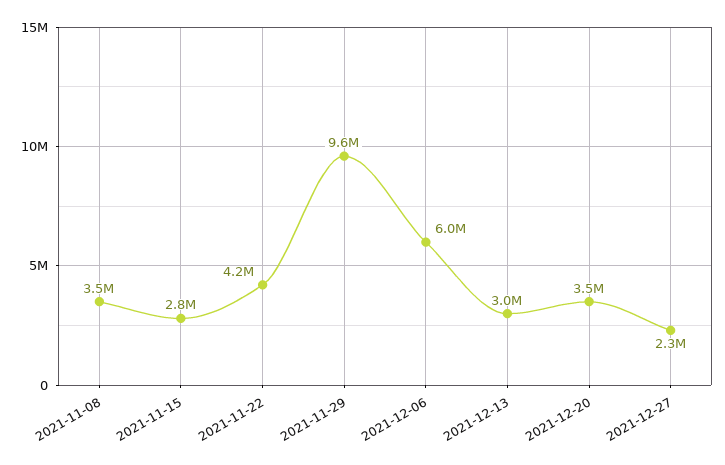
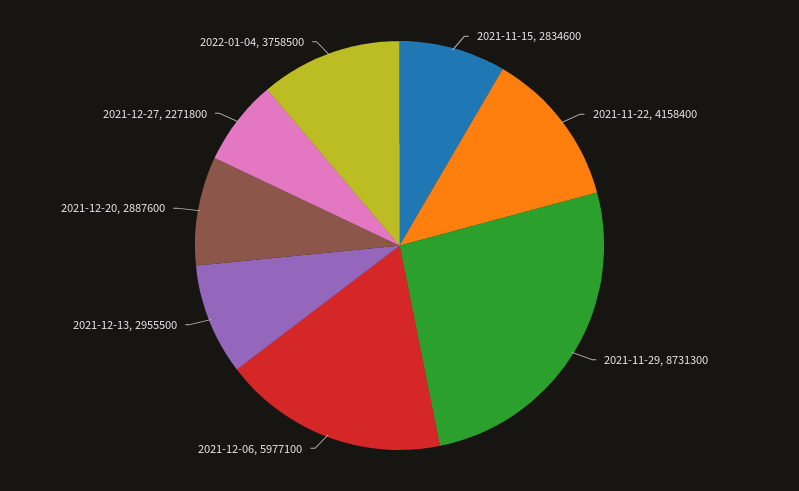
2021-11-08: 3500000 -> none
2021-11-29: 9600000 -> 8731300
2021-12-20: 3500000 -> 2887600
2022-01-04: none -> 3758500

